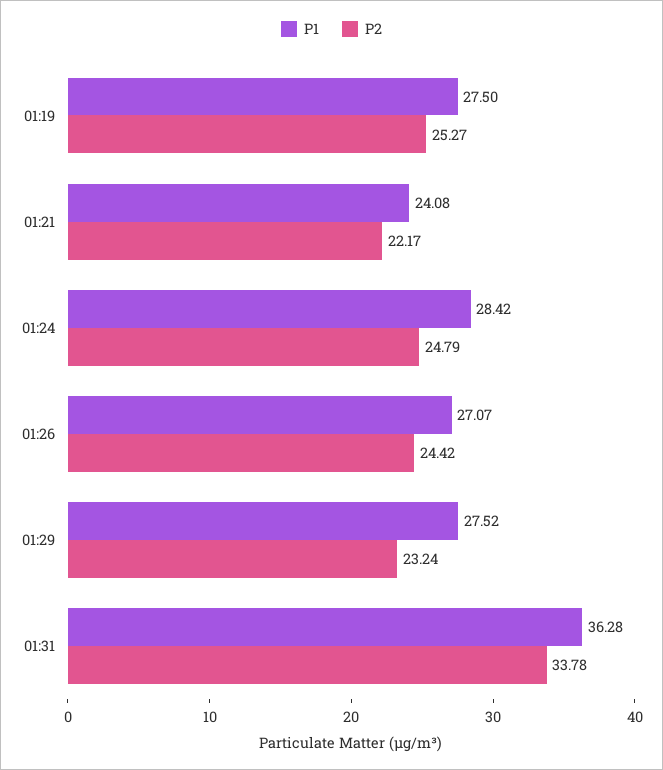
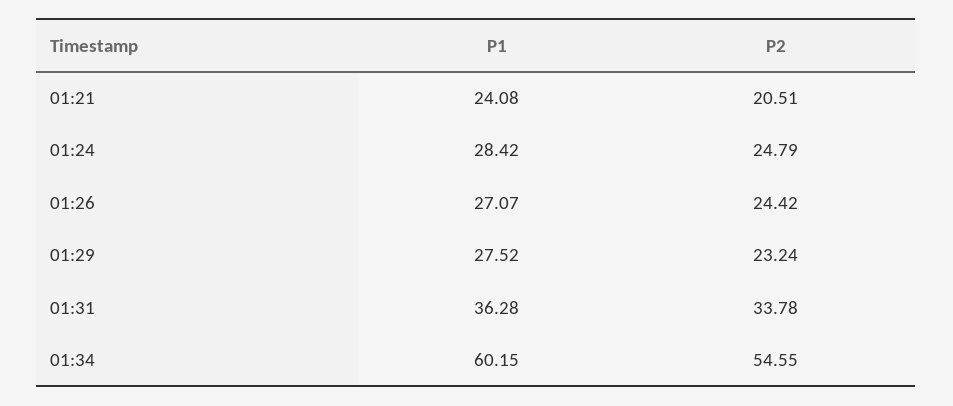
P1, 01:19: 27.5 -> none
P2, 01:19: 25.27 -> none
P2, 01:21: 22.17 -> 20.51
P1, 01:34: none -> 60.15
P2, 01:34: none -> 54.55

